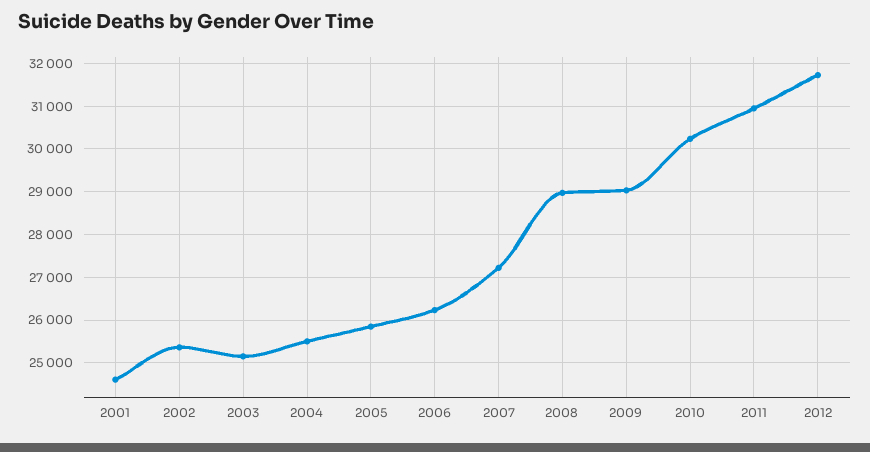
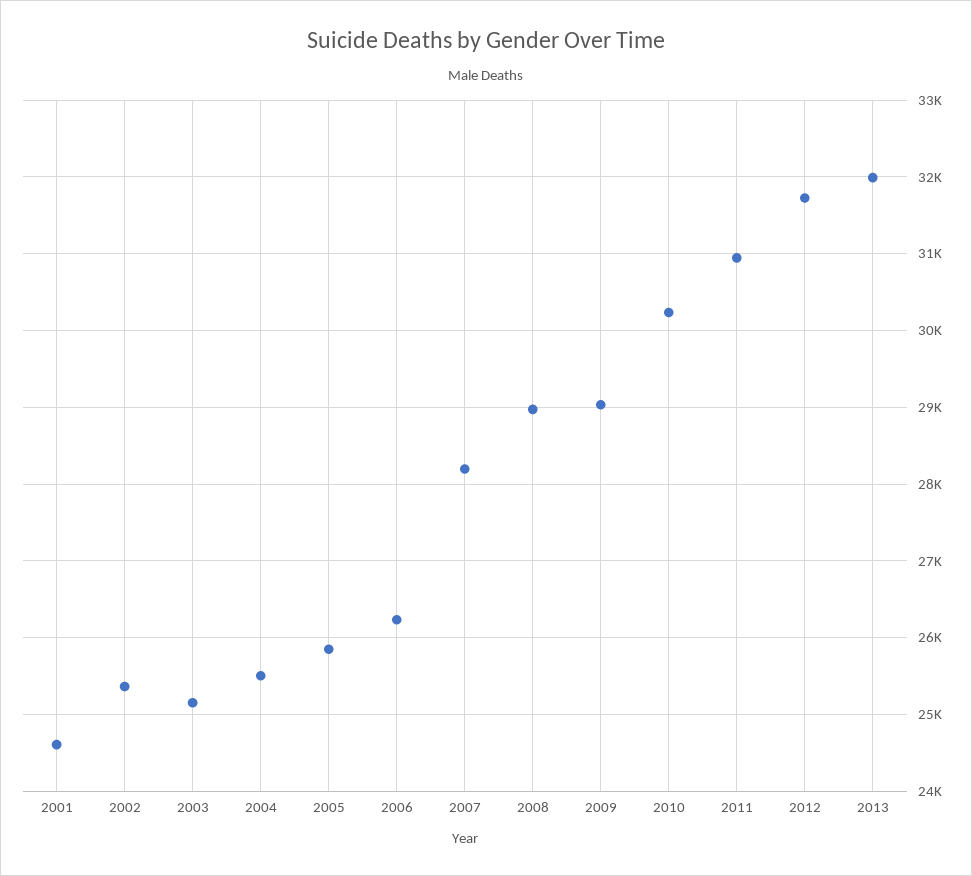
2007: 27200 -> 28200
2013: none -> 32000

